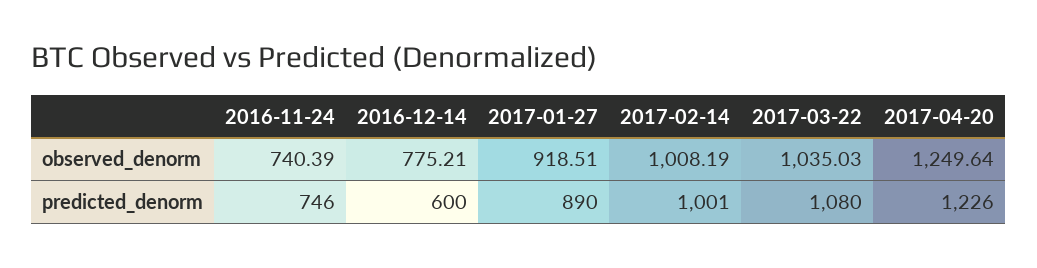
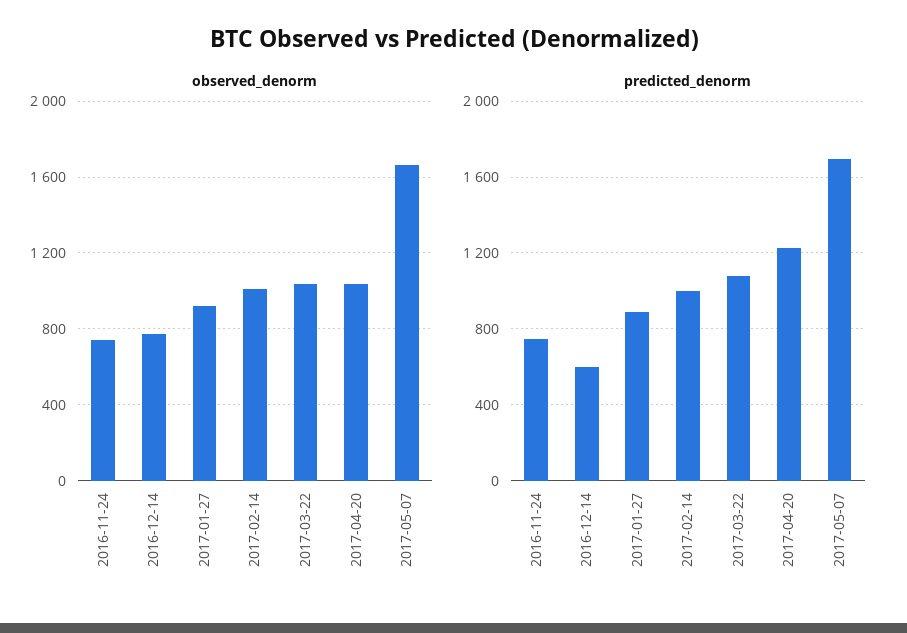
observed_denorm, 2017-04-20: 1249.64 -> 1050
observed_denorm, 2017-05-07: none -> 1650
predicted_denorm, 2017-05-07: none -> 1700

